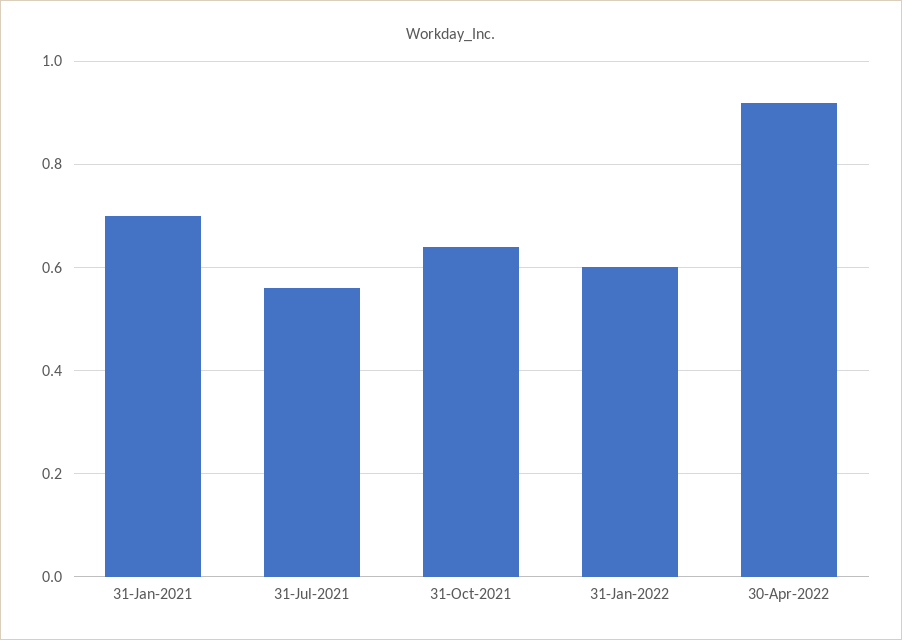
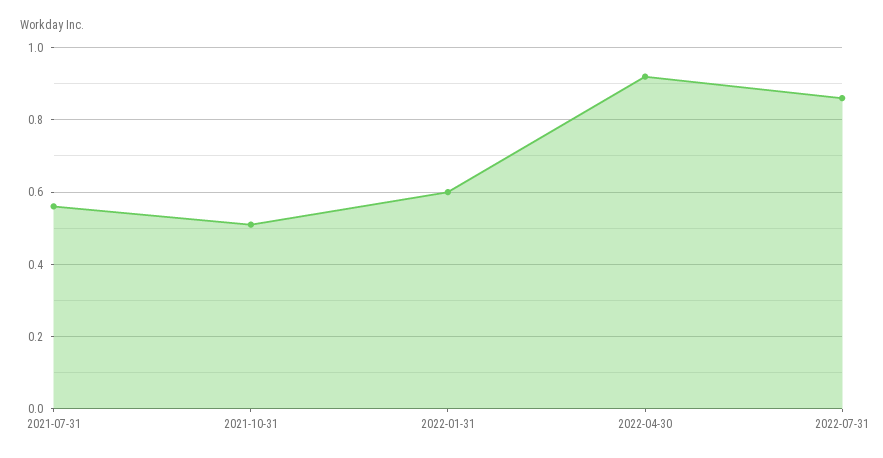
31-Jan-2021: 0.7 -> none
31-Oct-2021: 0.65 -> 0.5
2022-07-31: none -> 0.85

